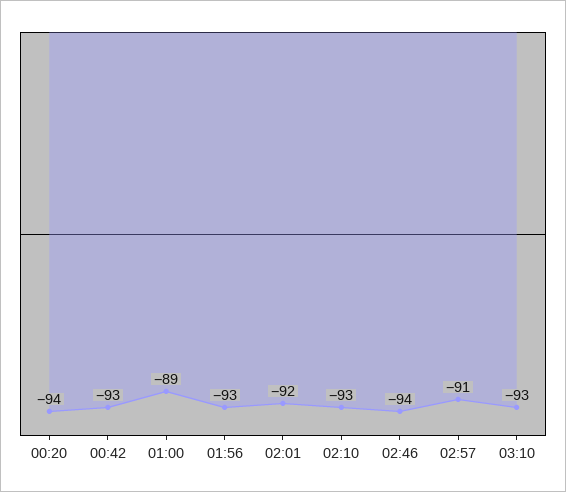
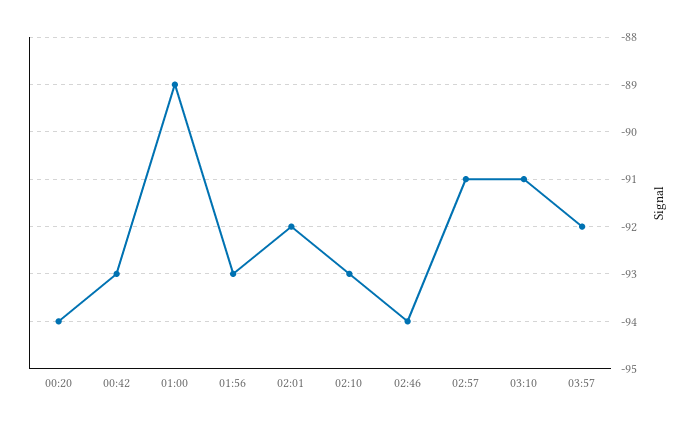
03:10: -93 -> -91
03:57: none -> -92

